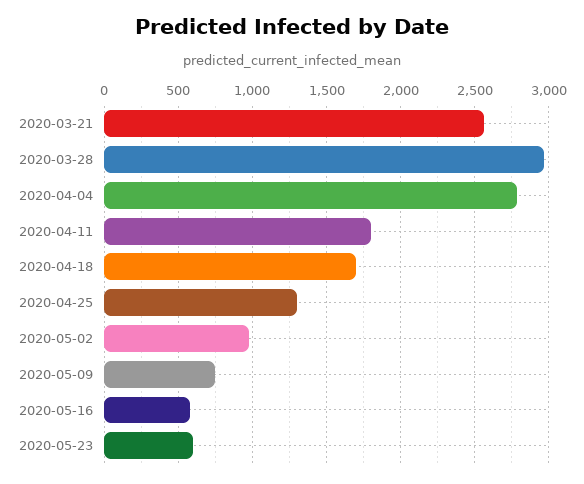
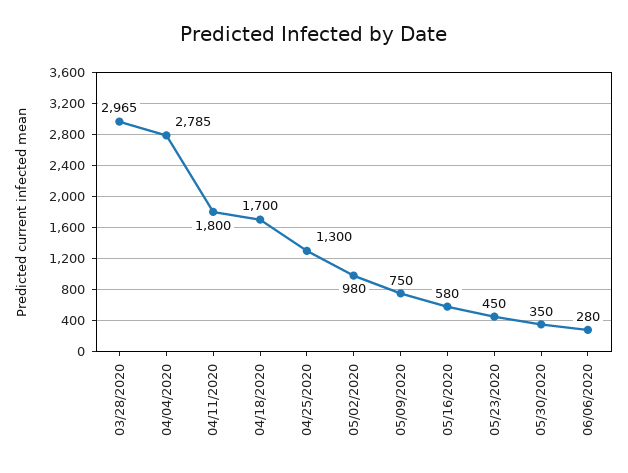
2020-03-21: 2550 -> none
2020-05-23: 600 -> 450
05/30/2020: none -> 350
06/06/2020: none -> 280

